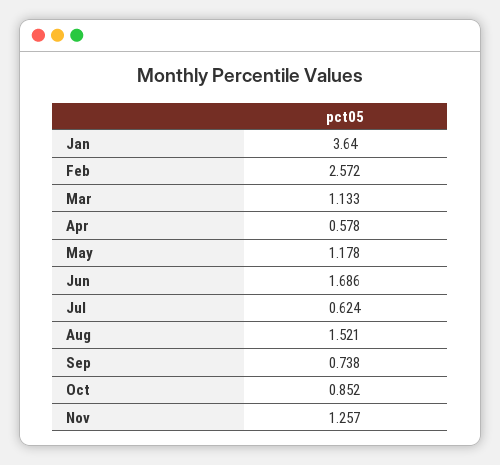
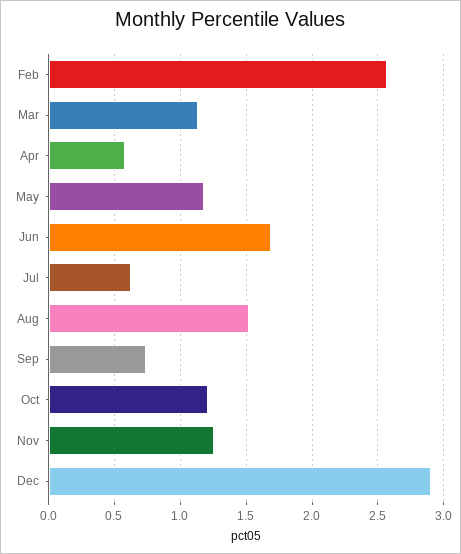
Jan: 3.64 -> none
Oct: 0.852 -> 1.2
Dec: none -> 2.9

